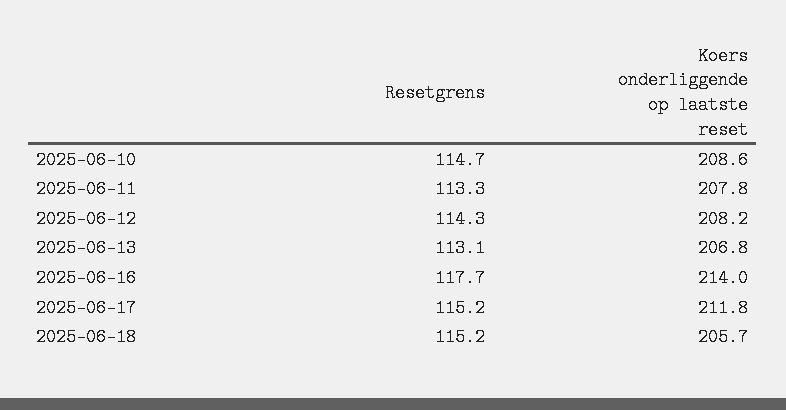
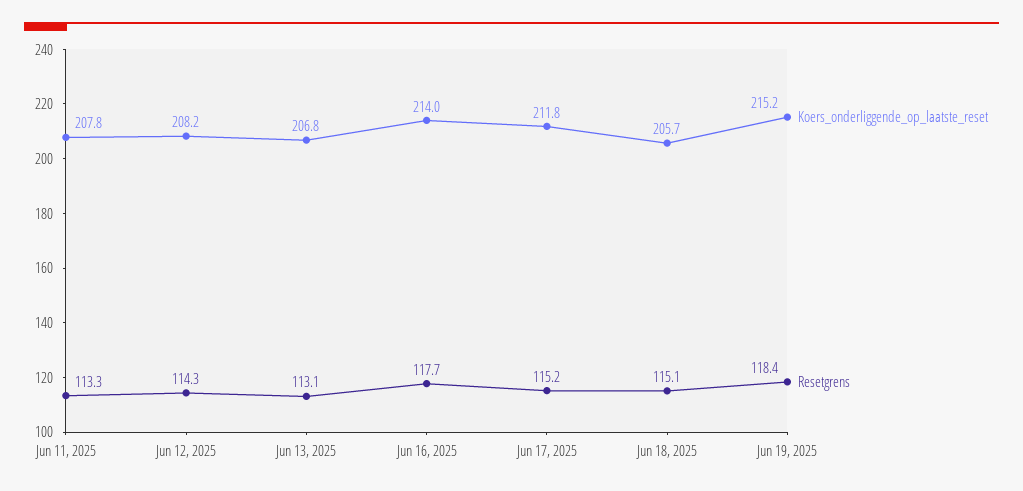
Resetgrens, 2025-06-10: 114.7 -> none
Koers onderliggende op laatste reset, 2025-06-10: 208.6 -> none
Resetgrens, 2025-06-18: 115.2 -> 115.1
Koers onderliggende op laatste reset, Jun 19, 2025: none -> 215.2
Resetgrens, Jun 19, 2025: none -> 118.4

